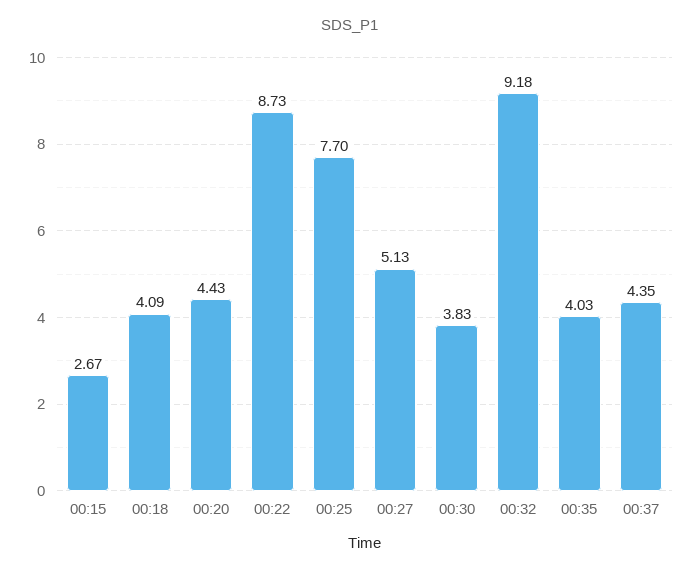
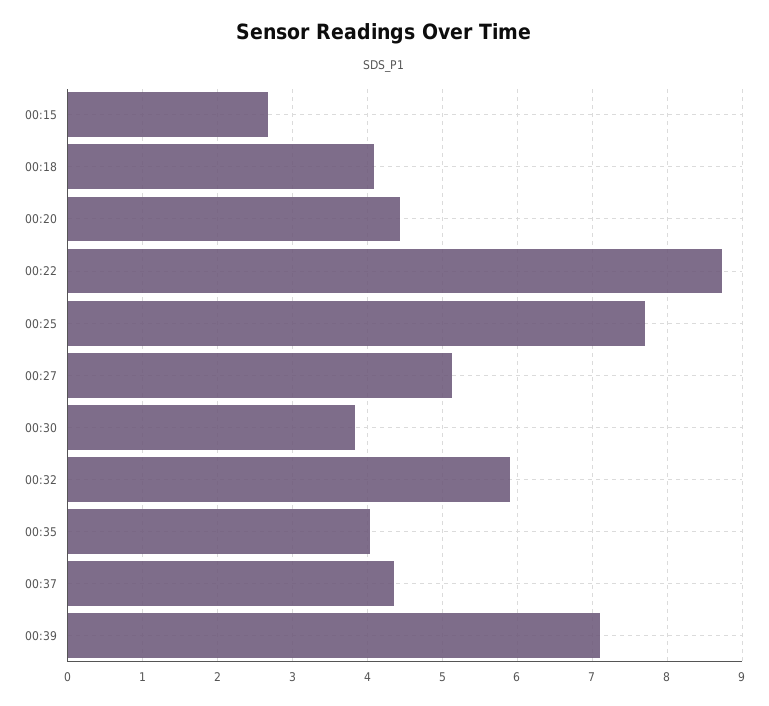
00:32: 9.18 -> 5.9
00:39: none -> 7.1

